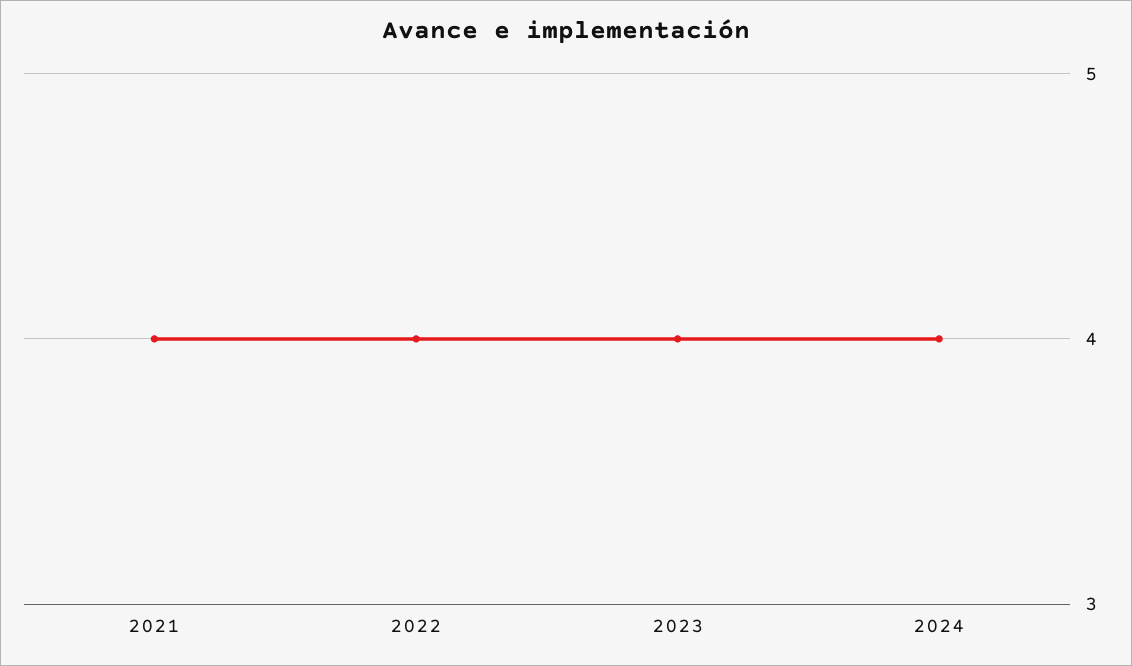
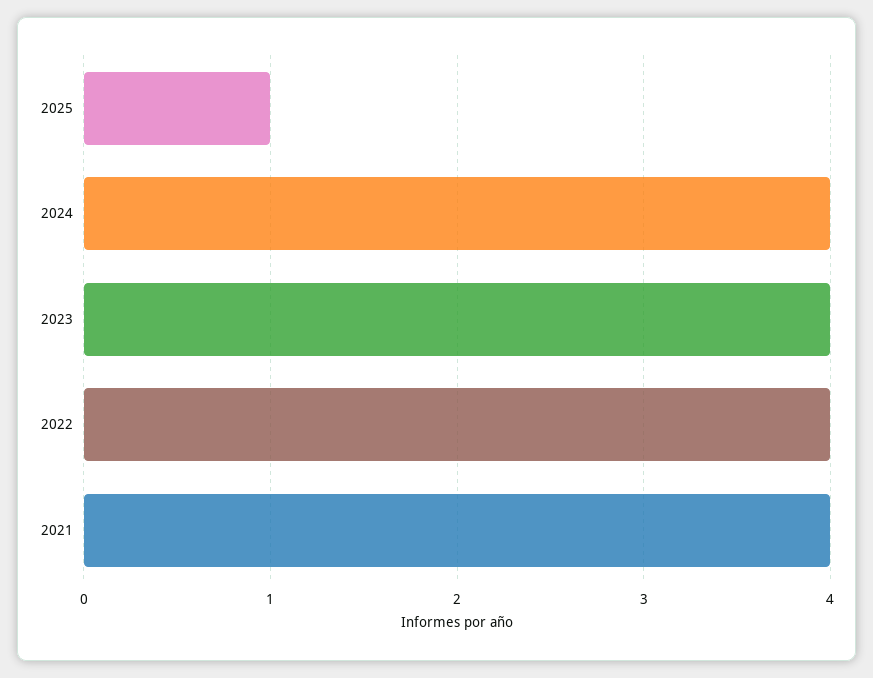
2025: none -> 1

